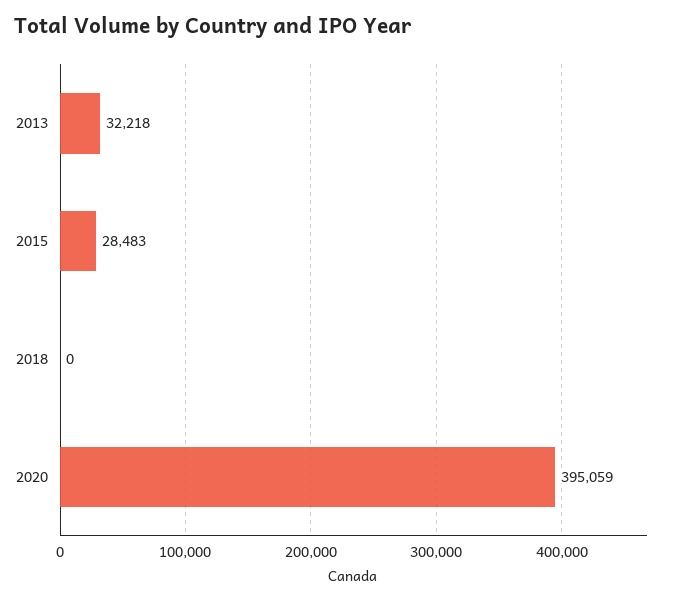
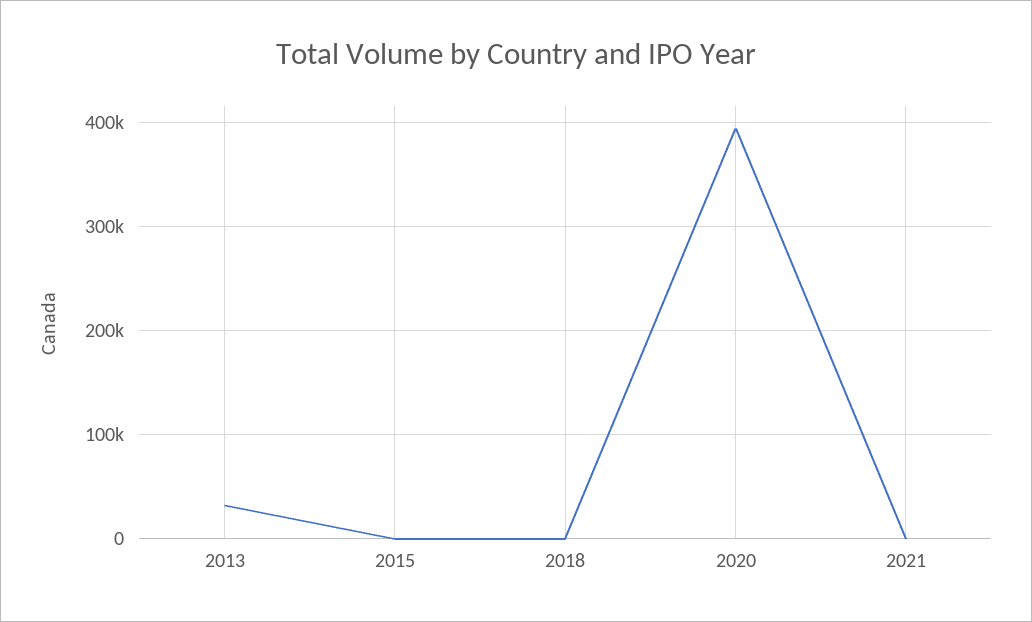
2015: 28483 -> 0
2021: none -> 0

